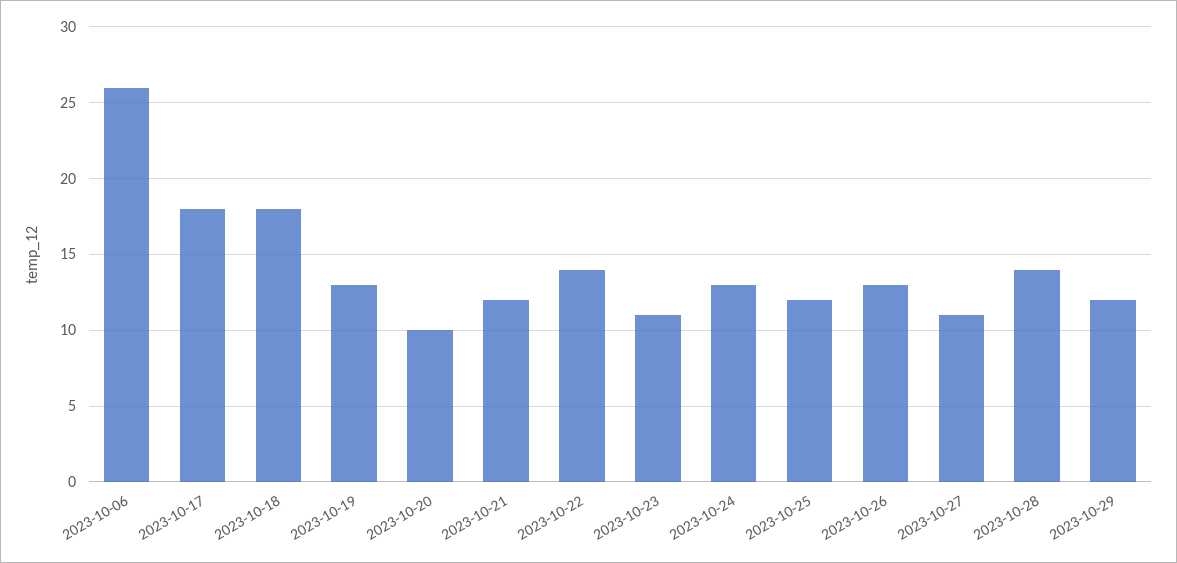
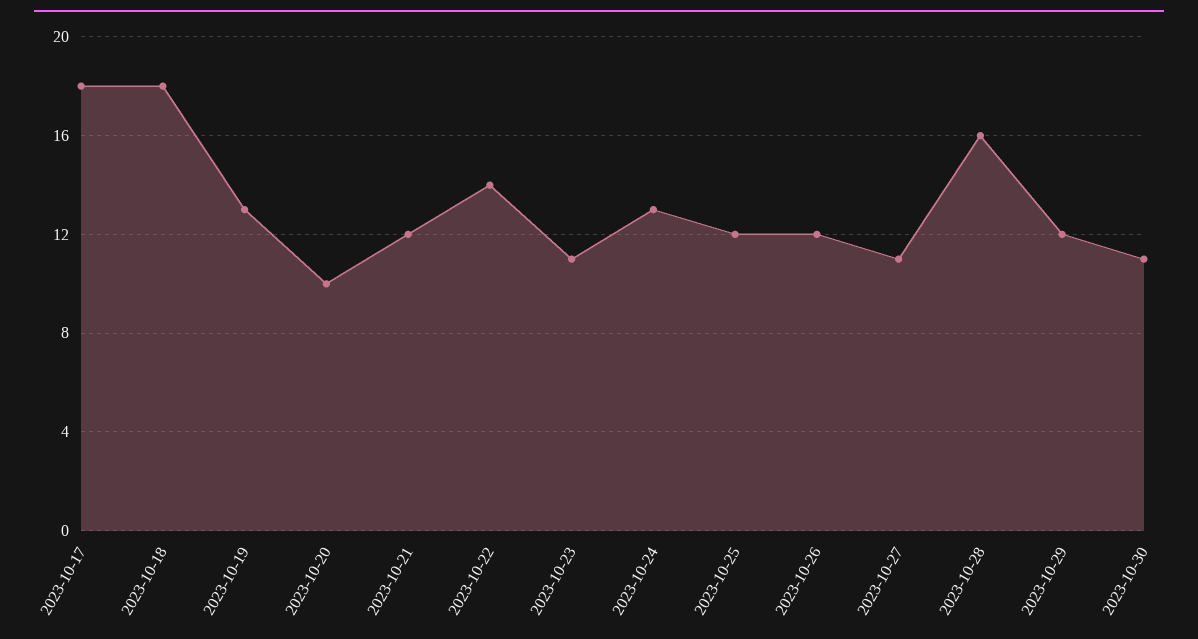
2023-10-06: 26 -> none
2023-10-26: 13 -> 12
2023-10-28: 14 -> 16
2023-10-30: none -> 11

